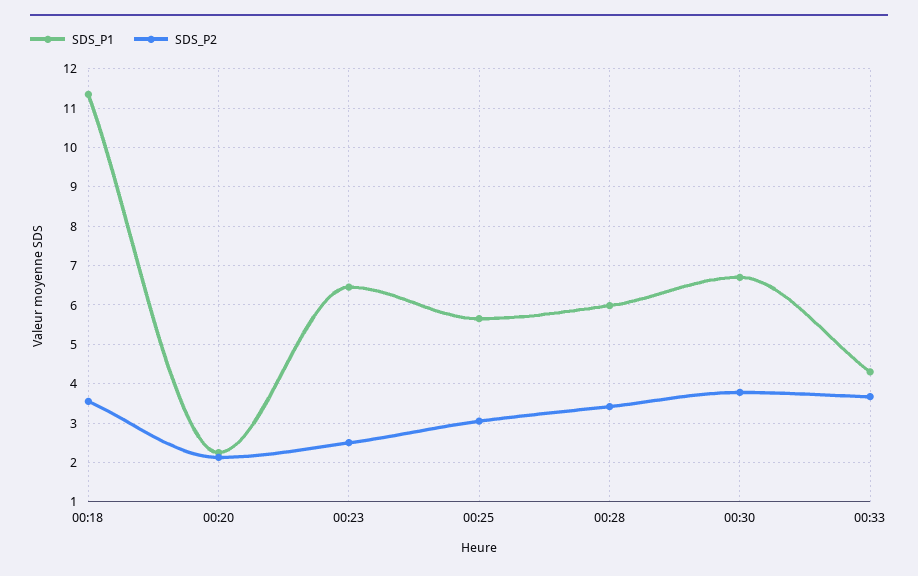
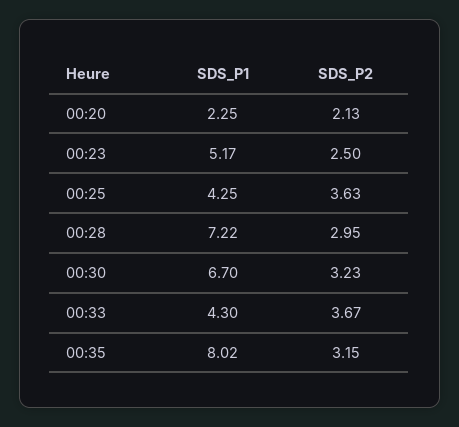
SDS_P1, 00:18: 11.4 -> none
SDS_P2, 00:18: 3.6 -> none
SDS_P1, 00:23: 6.4 -> 5.17
SDS_P1, 00:25: 5.6 -> 4.25
SDS_P2, 00:25: 3 -> 3.63
SDS_P1, 00:28: 6 -> 7.22
SDS_P2, 00:28: 3.4 -> 2.95
SDS_P2, 00:30: 3.8 -> 3.23
SDS_P1, 00:35: none -> 8.02
SDS_P2, 00:35: none -> 3.15

